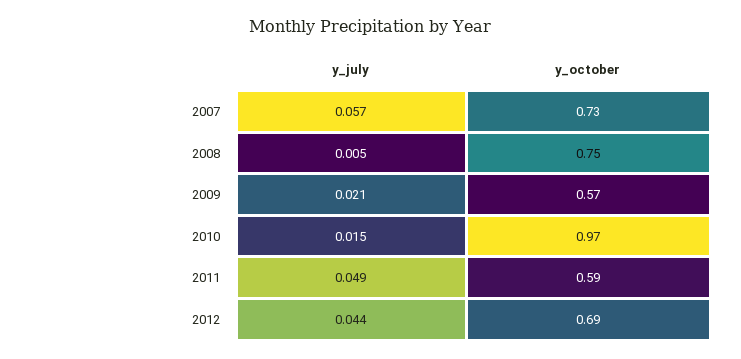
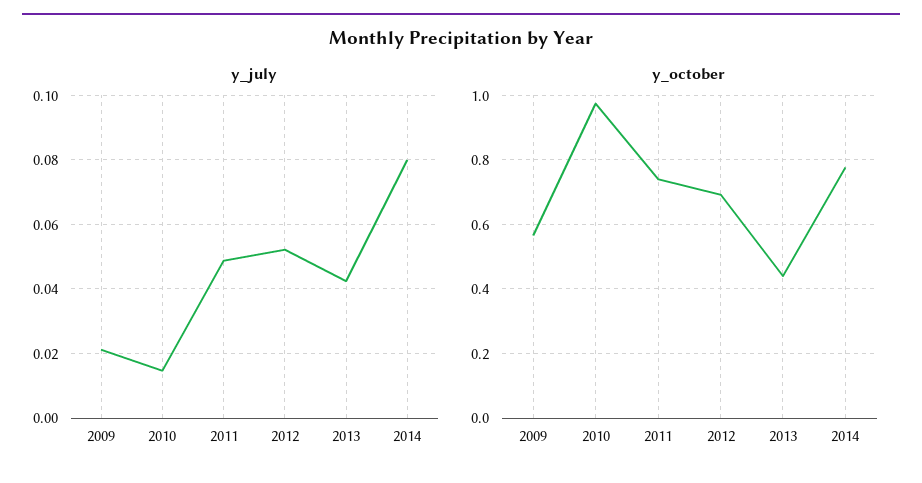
y_july, 2007: 0.057 -> none
y_october, 2007: 0.73 -> none
y_july, 2008: 0.005 -> none
y_october, 2008: 0.75 -> none
y_october, 2011: 0.59 -> 0.74
y_july, 2012: 0.044 -> 0.052
y_july, 2013: none -> 0.042
y_july, 2014: none -> 0.08
y_october, 2013: none -> 0.44
y_october, 2014: none -> 0.78

